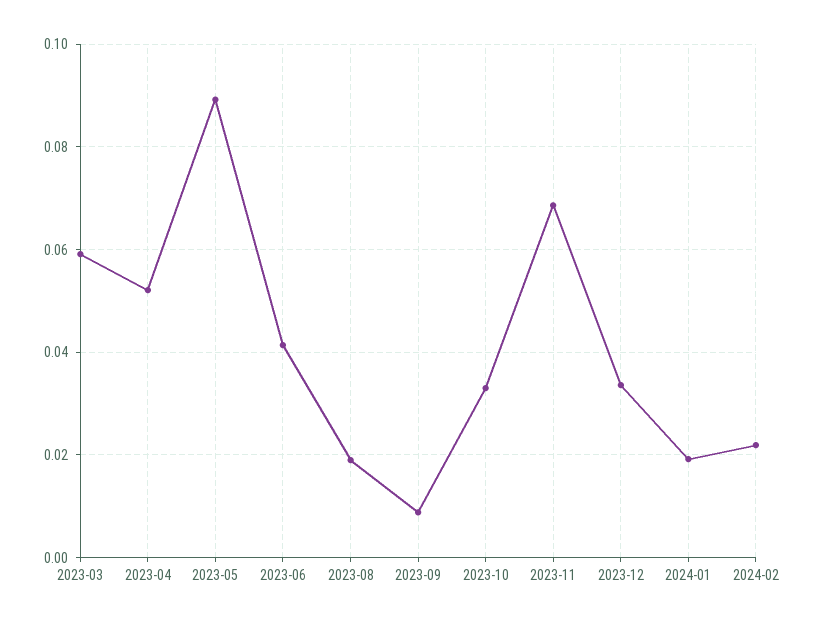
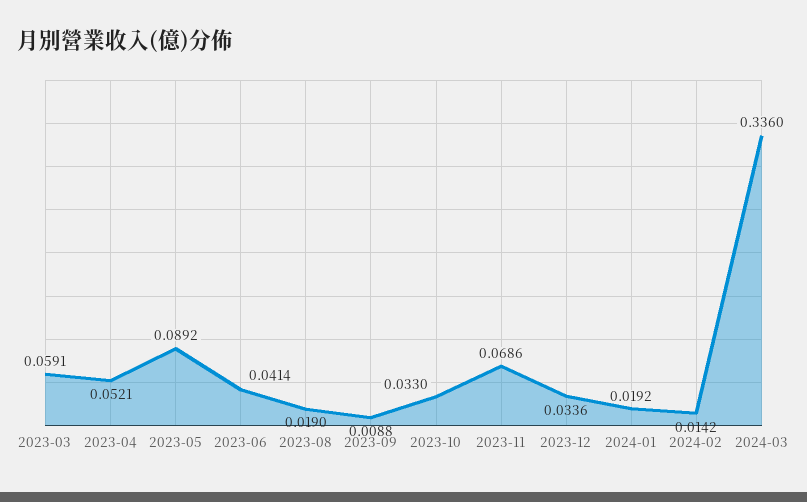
2024-02: 0.022 -> 0.0142
2024-03: none -> 0.336

